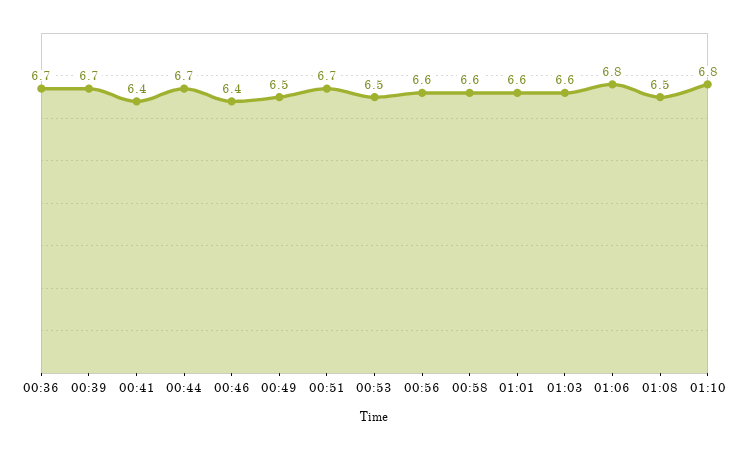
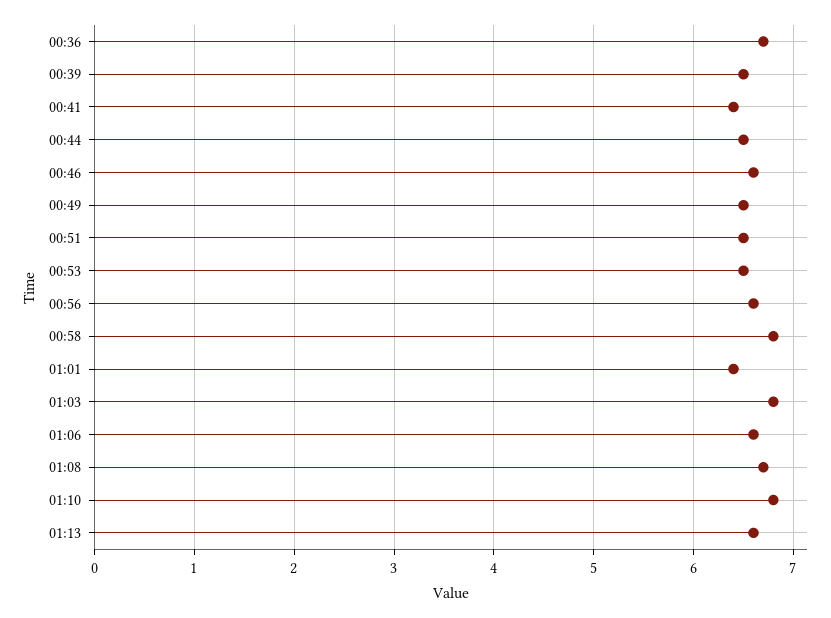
00:39: 6.7 -> 6.5
00:44: 6.7 -> 6.5
00:46: 6.4 -> 6.6
00:51: 6.7 -> 6.5
00:58: 6.6 -> 6.8
01:01: 6.6 -> 6.4
01:03: 6.6 -> 6.8
01:06: 6.8 -> 6.6
01:08: 6.5 -> 6.7
01:13: none -> 6.6

